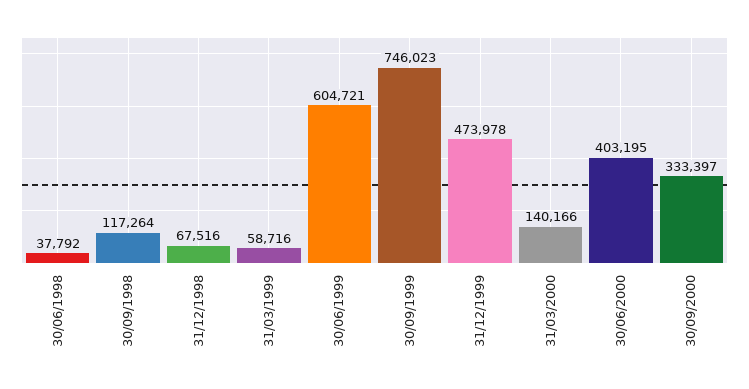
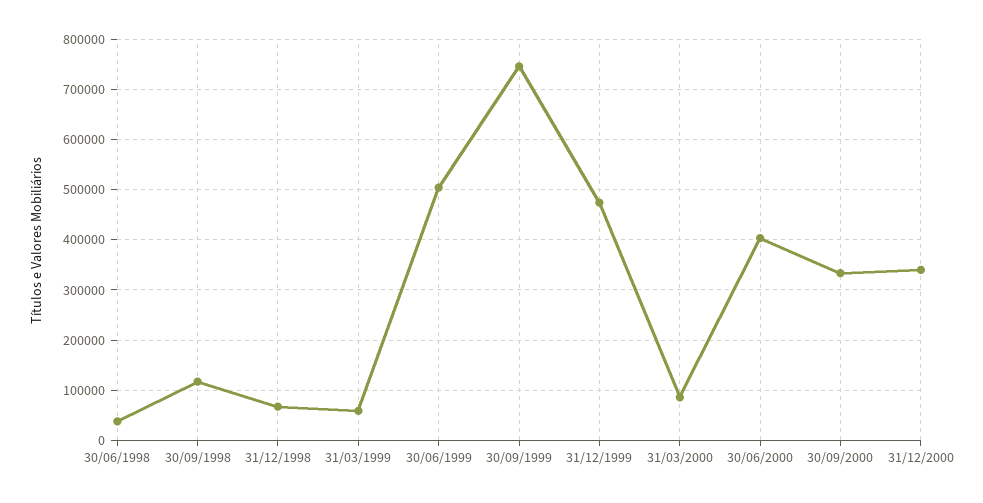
30/06/1999: 604721 -> 500000
31/03/2000: 140166 -> 80000
31/12/2000: none -> 340000

